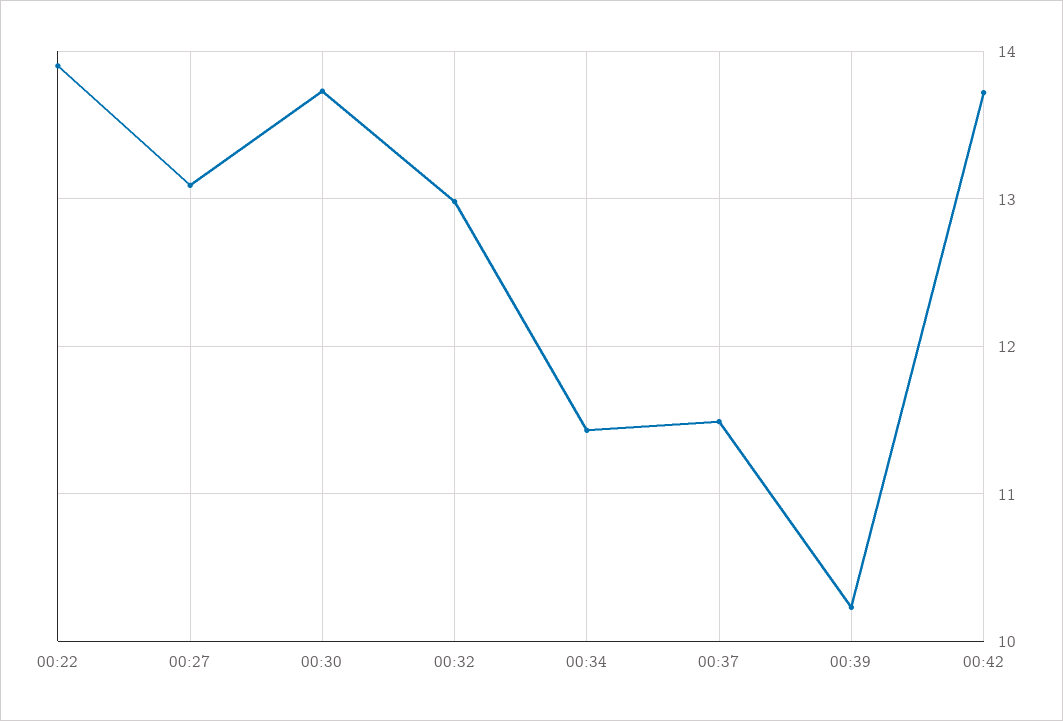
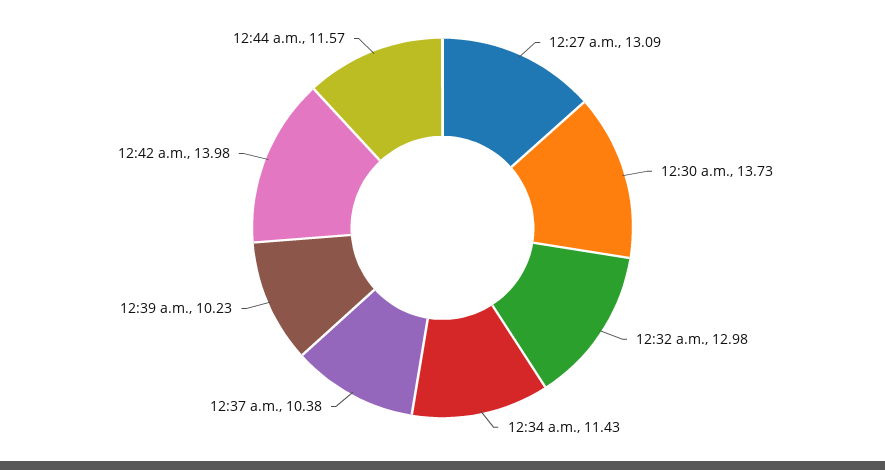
00:22: 13.9 -> none
00:37: 11.5 -> 10.38
00:42: 13.7 -> 13.98
12:44 a.m.: none -> 11.57

